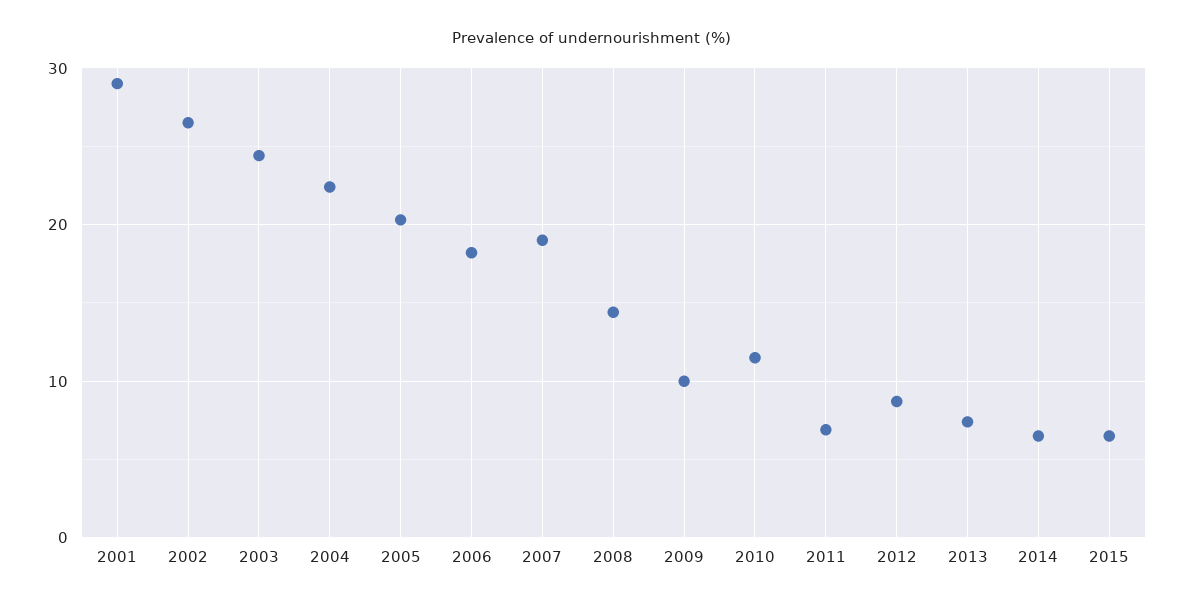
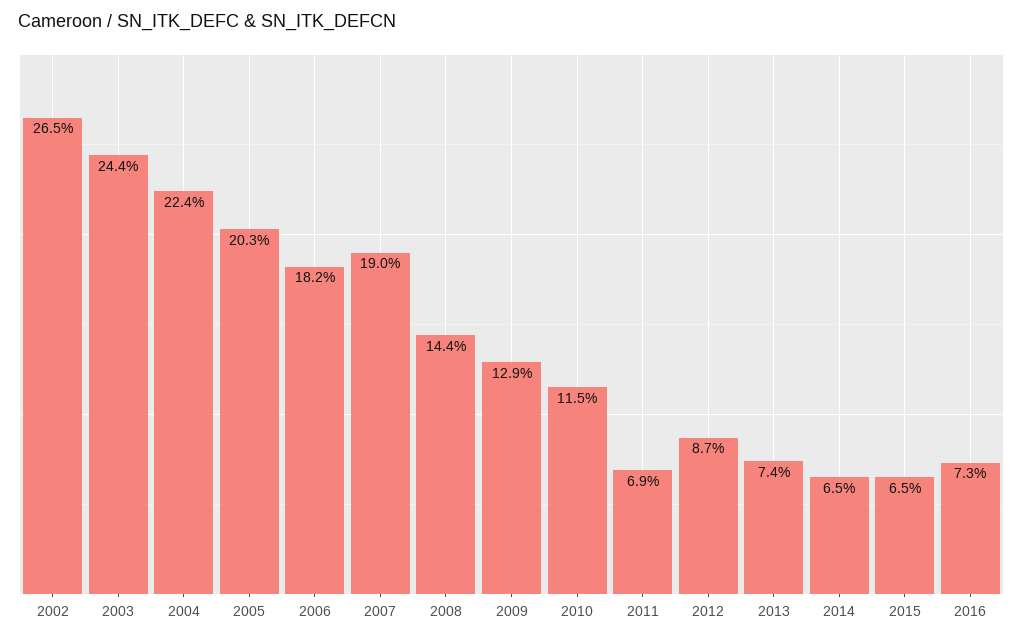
2001: 29 -> none
2009: 10 -> 12.9
2016: none -> 7.3

